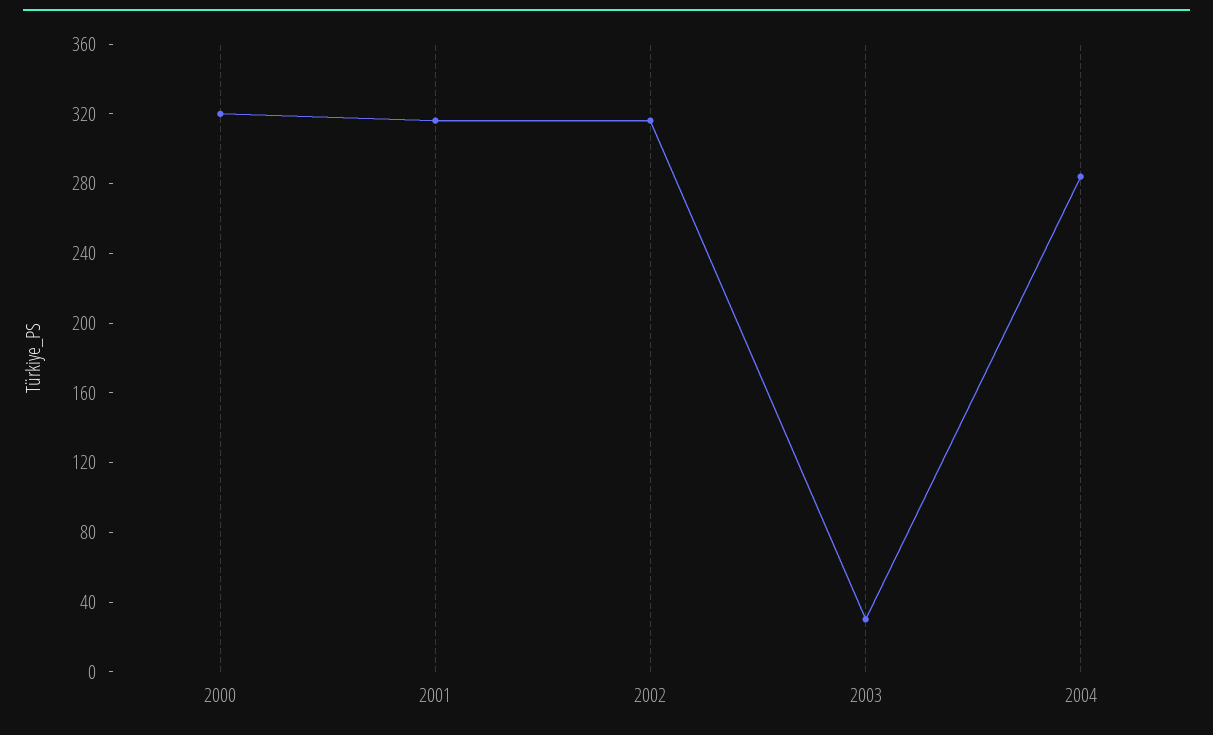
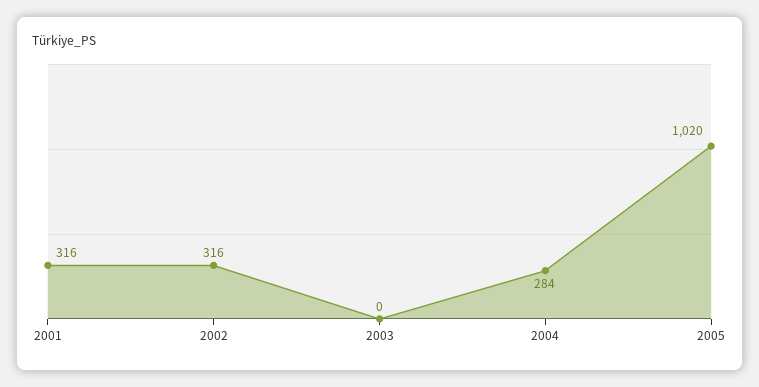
2000: 320 -> none
2003: 30 -> 0
2005: none -> 1020

